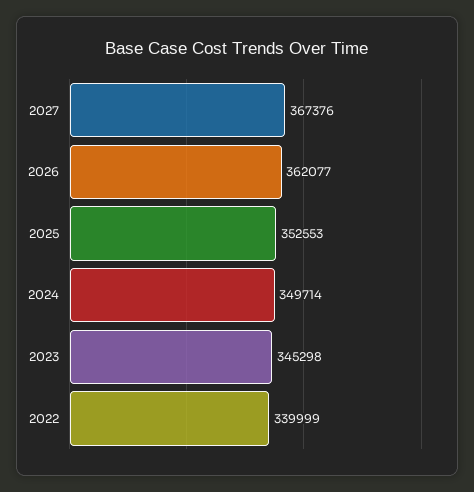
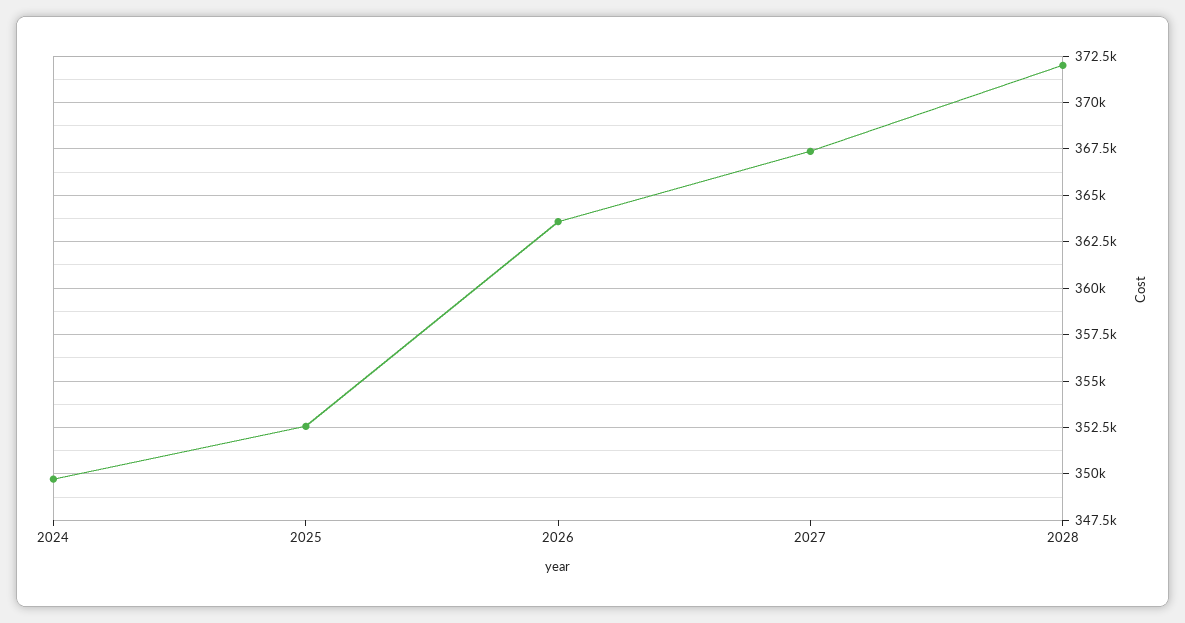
2026: 362077 -> 363500
2023: 345298 -> none
2022: 339999 -> none
2028: none -> 372000

